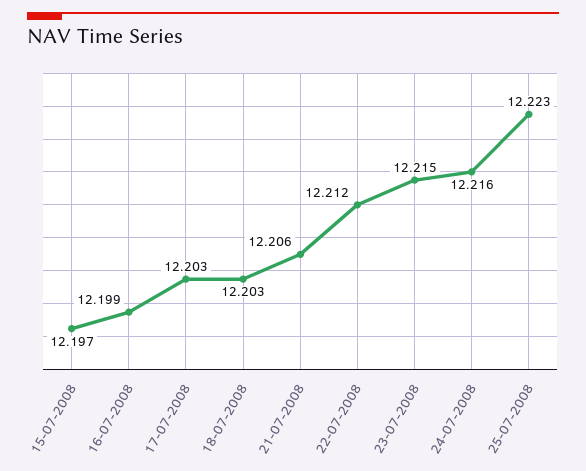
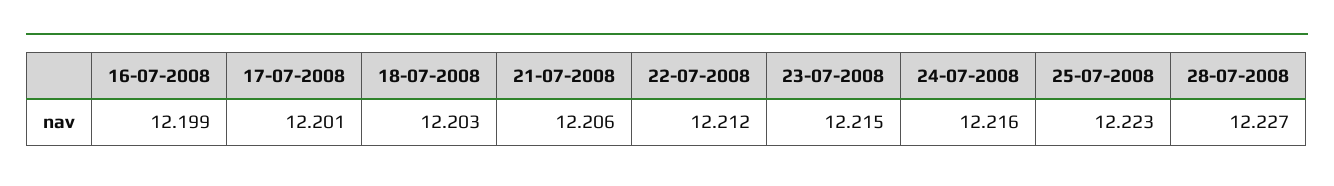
15-07-2008: 12.197 -> none
17-07-2008: 12.203 -> 12.201
28-07-2008: none -> 12.227

